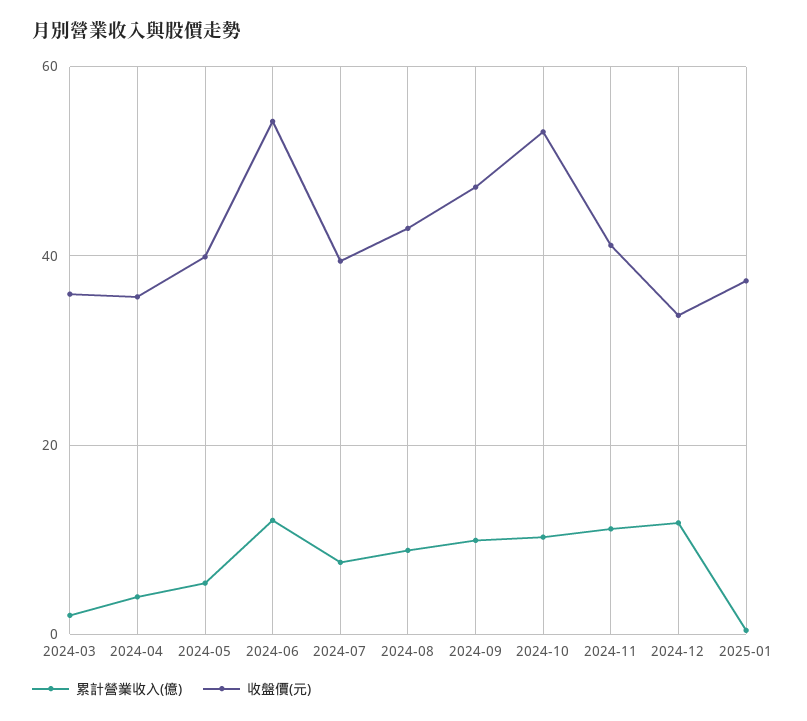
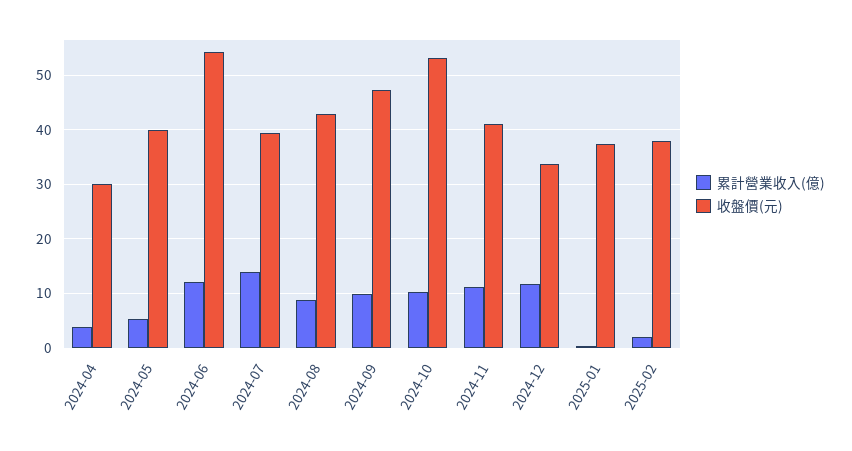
累計營業收入(億), 2024-03: 2 -> none
收盤價(元), 2024-03: 36 -> none
收盤價(元), 2024-04: 36 -> 30
累計營業收入(億), 2024-07: 8 -> 14
累計營業收入(億), 2025-02: none -> 2
收盤價(元), 2025-02: none -> 38

